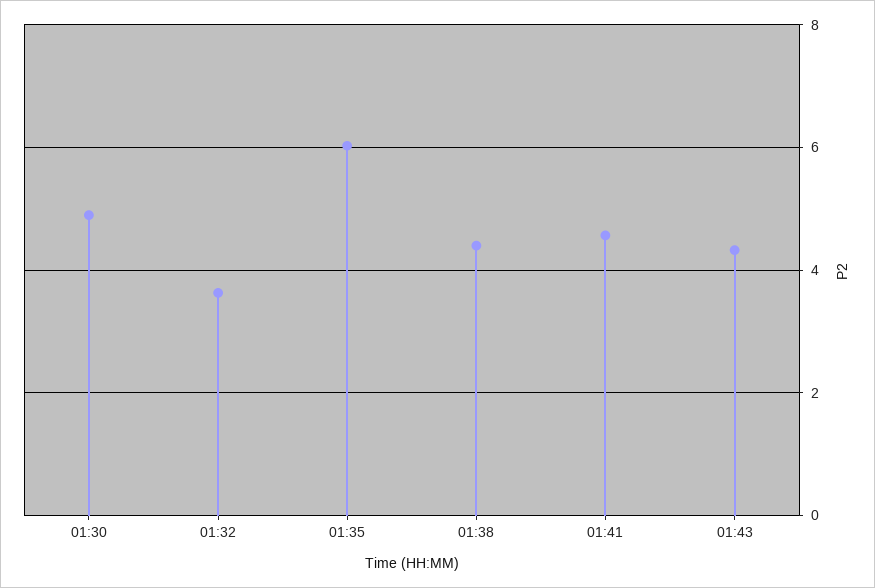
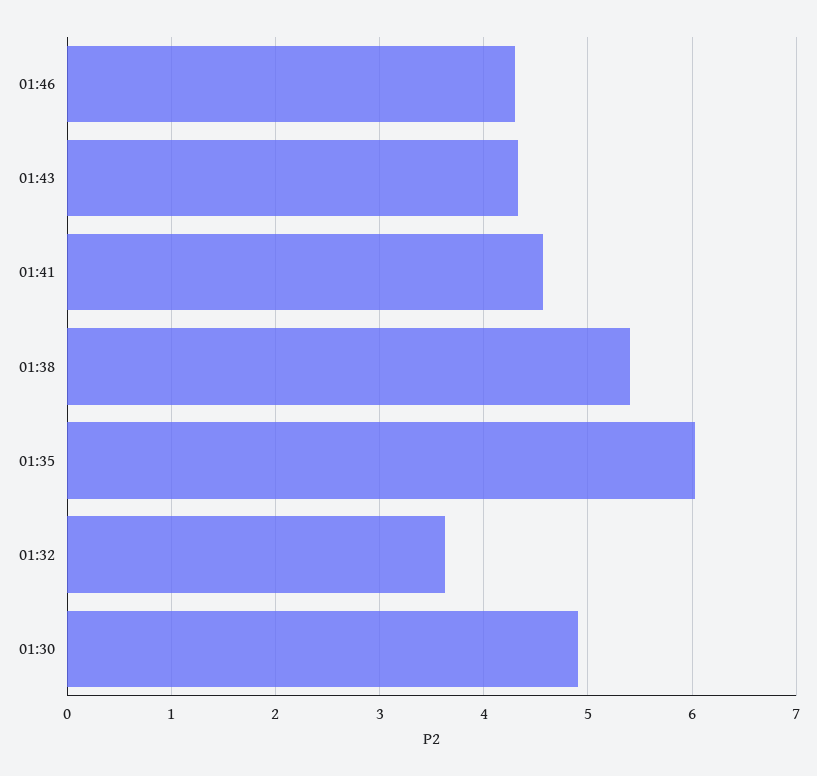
01:38: 4.4 -> 5.4
01:46: none -> 4.3

